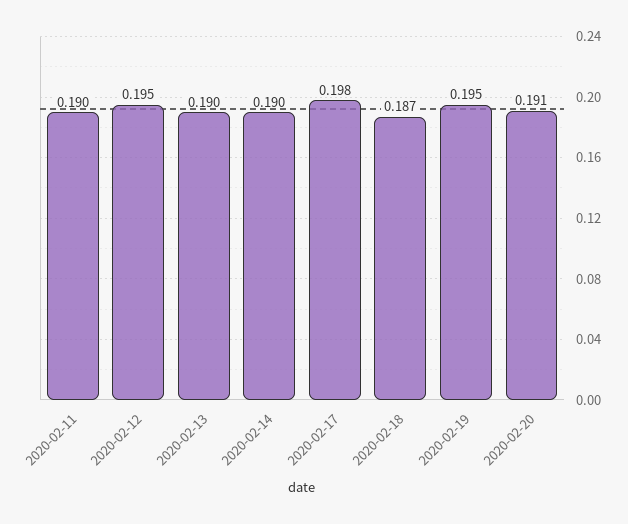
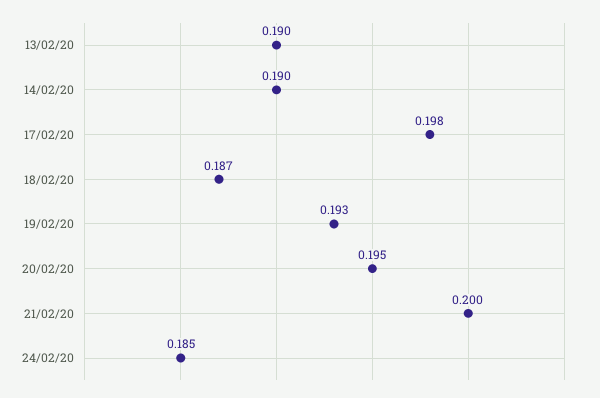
2020-02-11: 0.19 -> none
2020-02-12: 0.195 -> none
2020-02-19: 0.195 -> 0.193
2020-02-20: 0.191 -> 0.195
21/02/20: none -> 0.2
24/02/20: none -> 0.185

